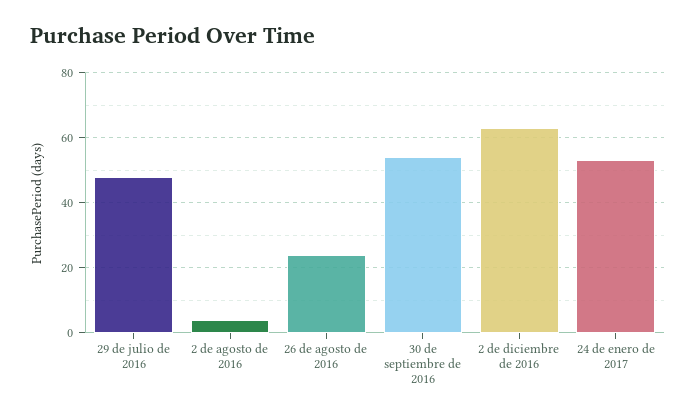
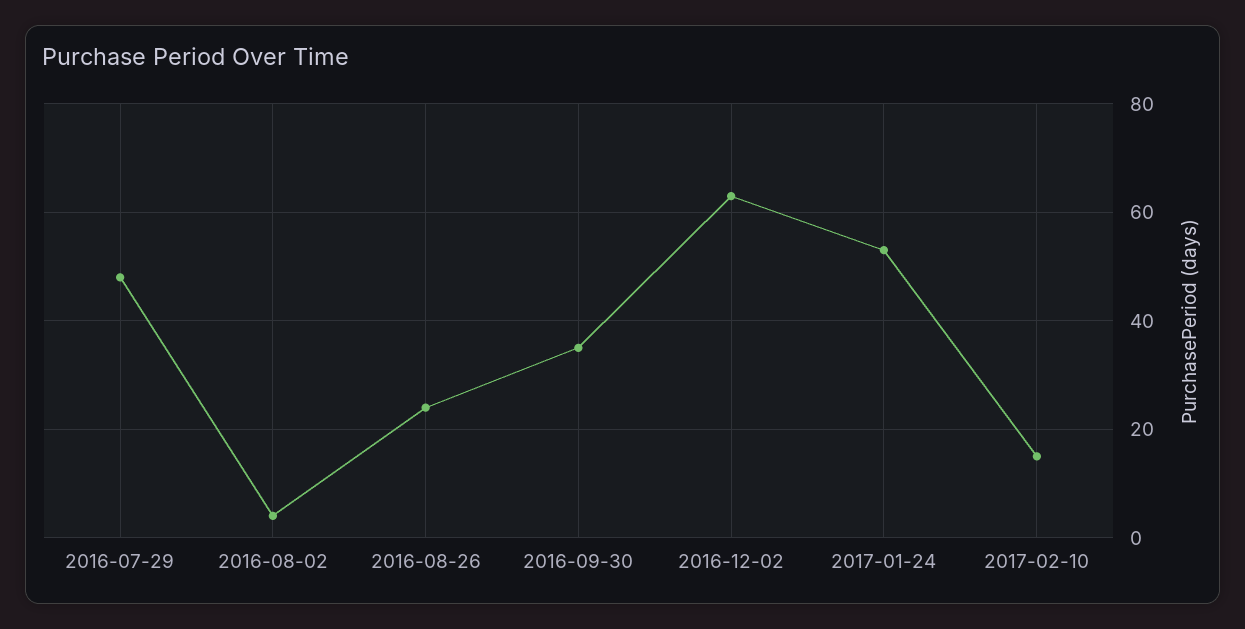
30 de septiembre de 2016: 55 -> 35
2017-02-10: none -> 15

